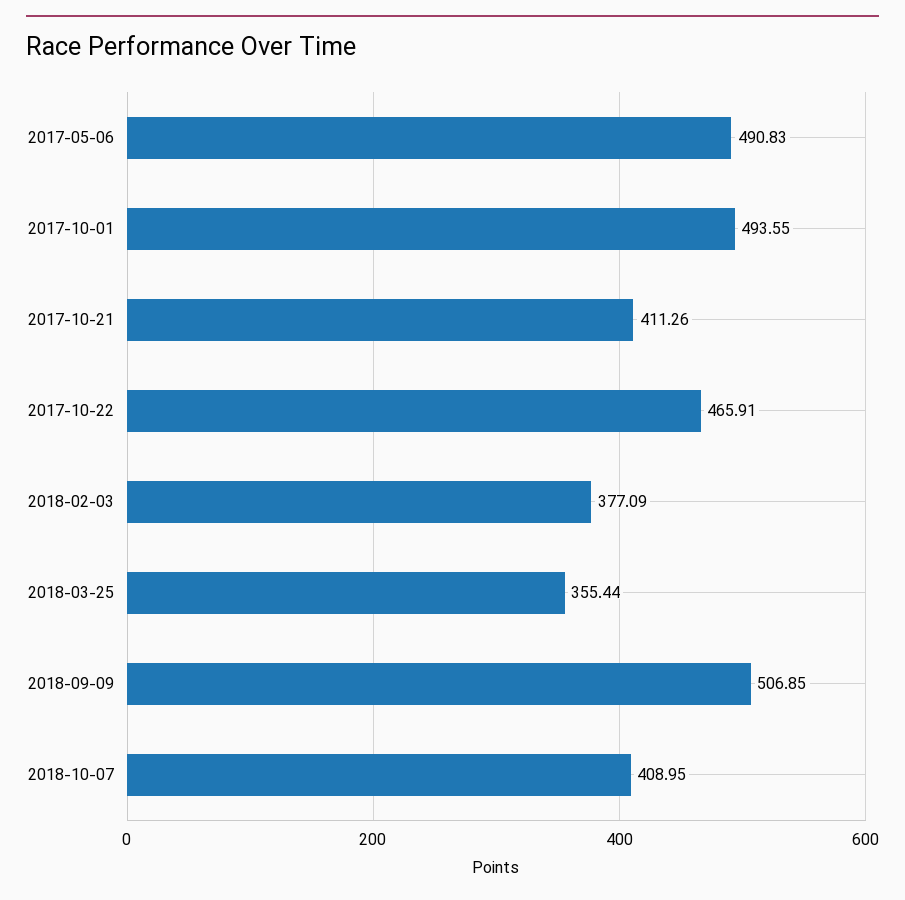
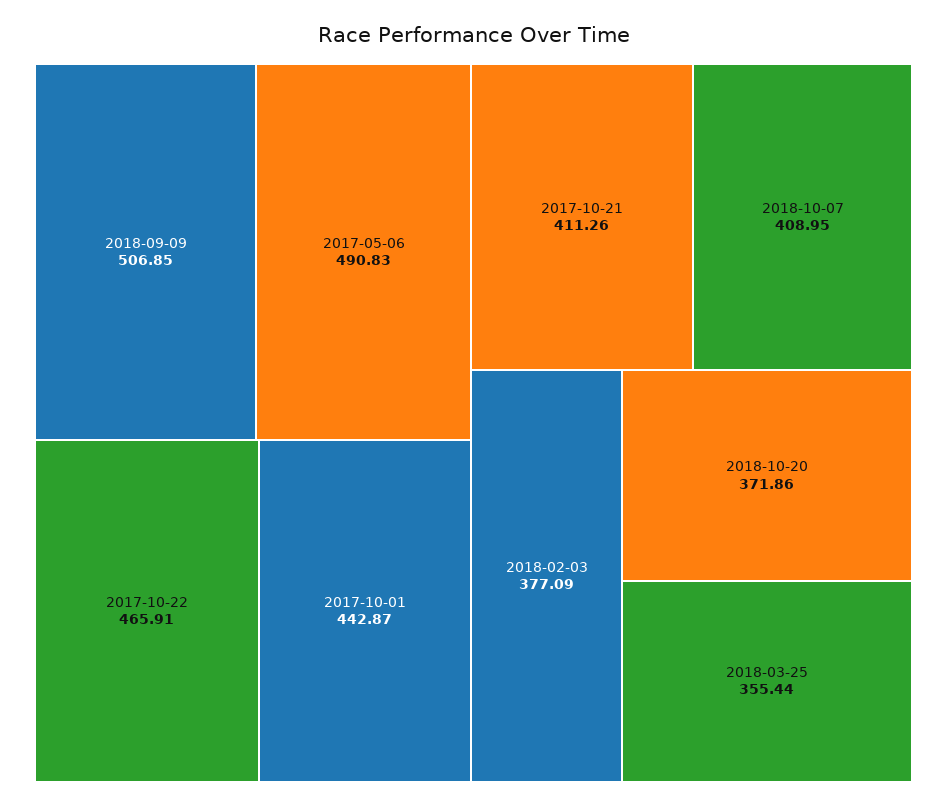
2017-10-01: 493.55 -> 442.87
2018-10-20: none -> 371.86

